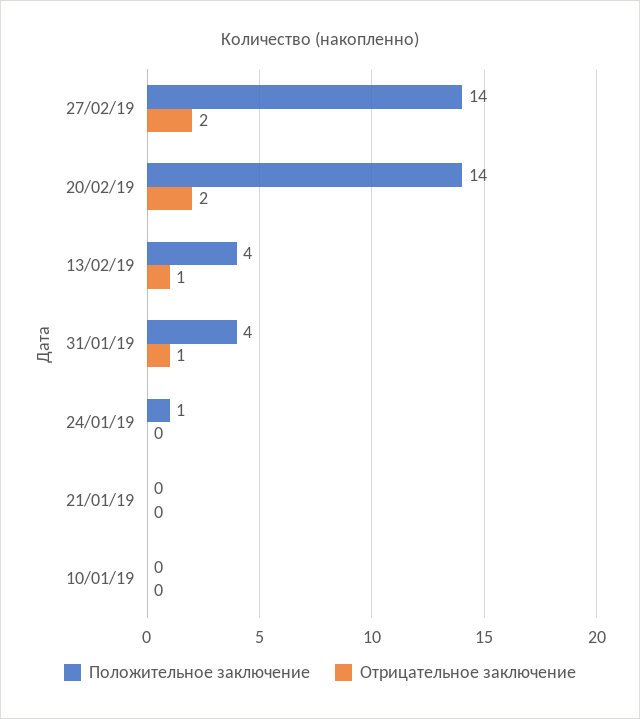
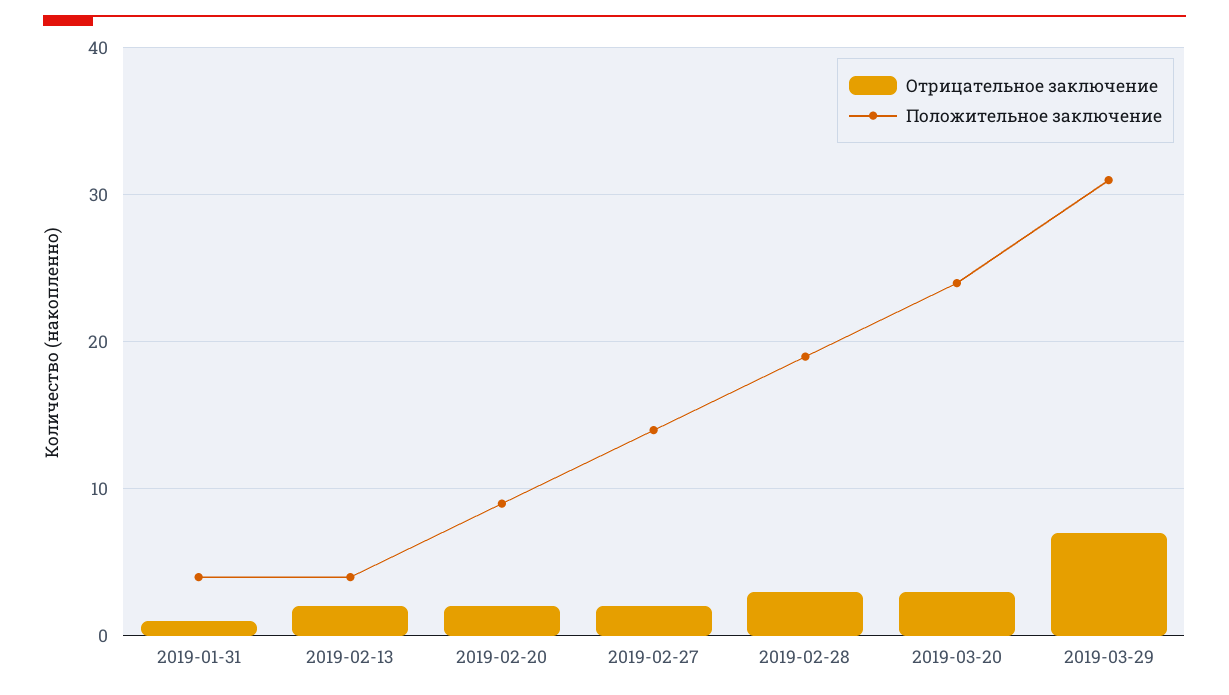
Положительное заключение, 20/02/19: 14 -> 9
Отрицательное заключение, 13/02/19: 1 -> 2
Положительное заключение, 24/01/19: 1 -> none
Отрицательное заключение, 24/01/19: 0 -> none
Положительное заключение, 21/01/19: 0 -> none
Отрицательное заключение, 21/01/19: 0 -> none
Положительное заключение, 10/01/19: 0 -> none
Отрицательное заключение, 10/01/19: 0 -> none
Отрицательное заключение, 2019-02-28: none -> 3
Положительное заключение, 2019-02-28: none -> 19
Отрицательное заключение, 2019-03-20: none -> 3
Положительное заключение, 2019-03-20: none -> 24
Отрицательное заключение, 2019-03-29: none -> 7
Положительное заключение, 2019-03-29: none -> 31

